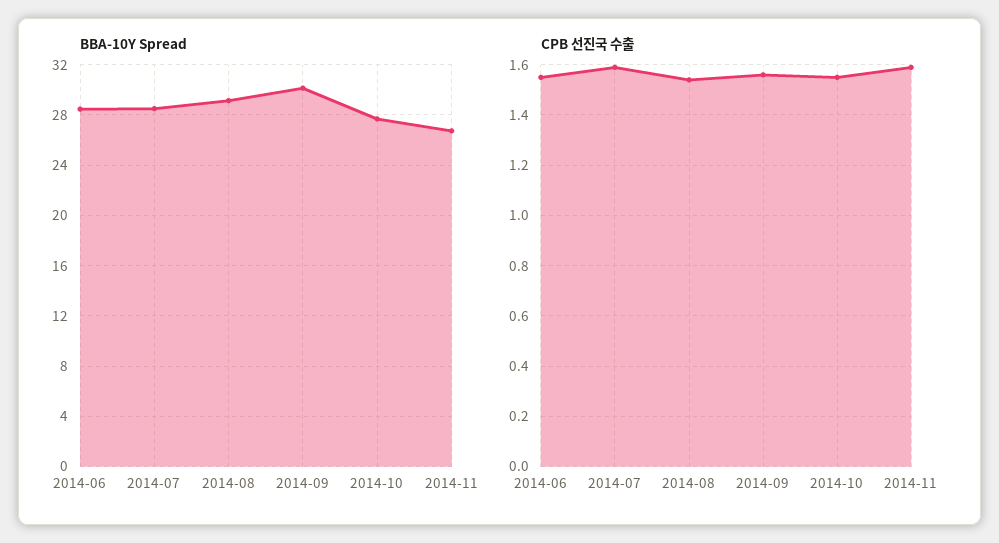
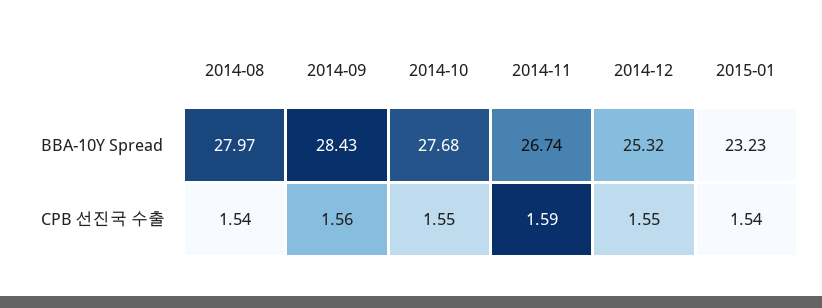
BBA-10Y Spread, 2014-06: 28.5 -> none
BBA-10Y Spread, 2014-07: 28.5 -> none
BBA-10Y Spread, 2014-08: 29 -> 27.97
BBA-10Y Spread, 2014-09: 30 -> 28.43
CPB 선진국 수출, 2014-06: 1.55 -> none
CPB 선진국 수출, 2014-07: 1.6 -> none
BBA-10Y Spread, 2014-12: none -> 25.32
BBA-10Y Spread, 2015-01: none -> 23.23
CPB 선진국 수출, 2014-12: none -> 1.55
CPB 선진국 수출, 2015-01: none -> 1.54

